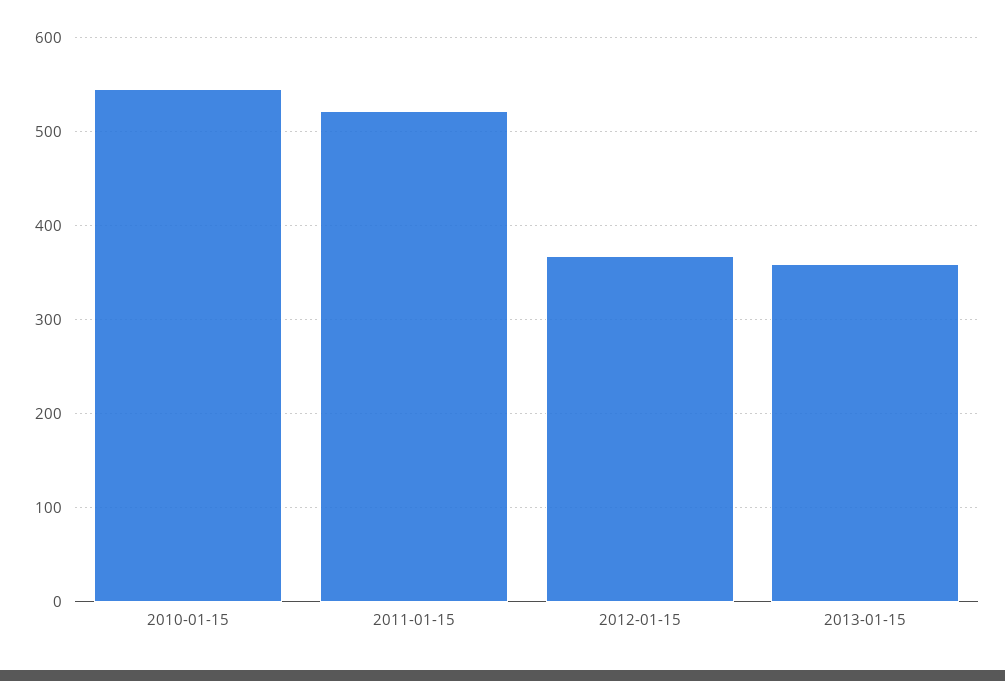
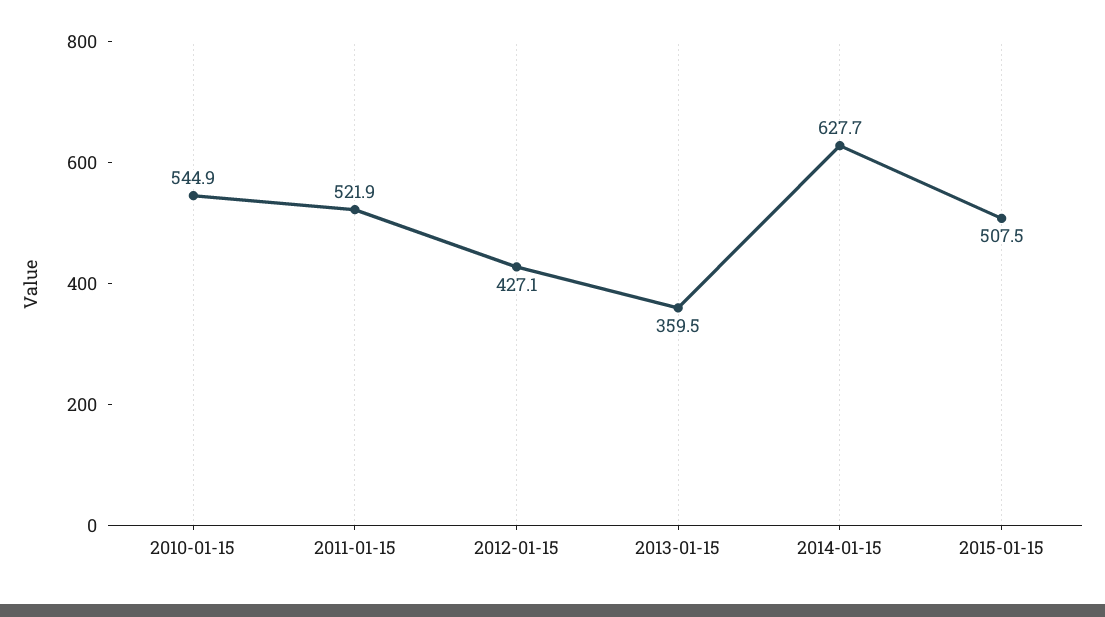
2012-01-15: 370 -> 427.1
2014-01-15: none -> 627.7
2015-01-15: none -> 507.5

